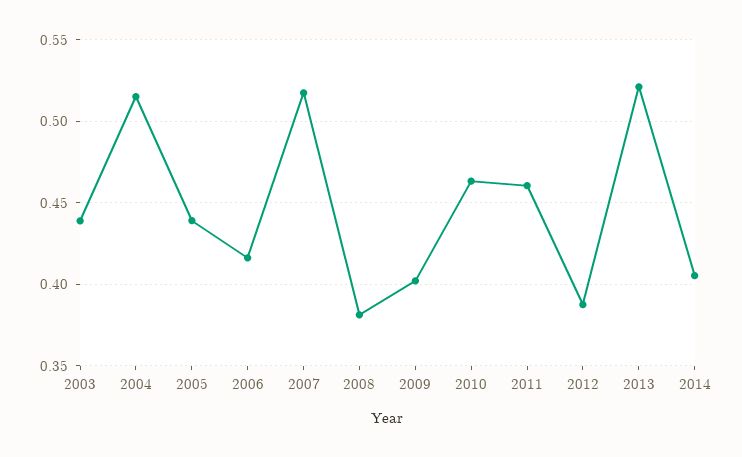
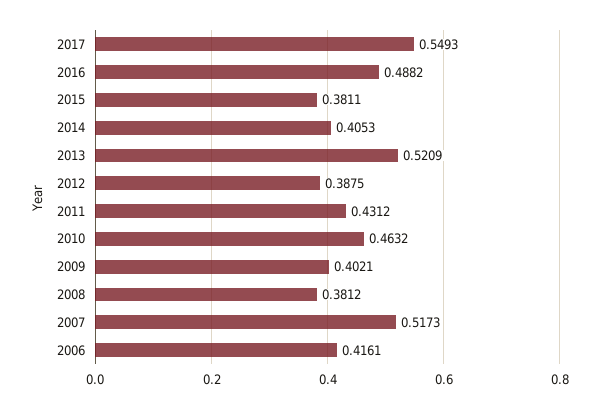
2003: 0.44 -> none
2004: 0.515 -> none
2005: 0.44 -> none
2011: 0.46 -> 0.4312
2017: none -> 0.5493
2016: none -> 0.4882
2015: none -> 0.3811

